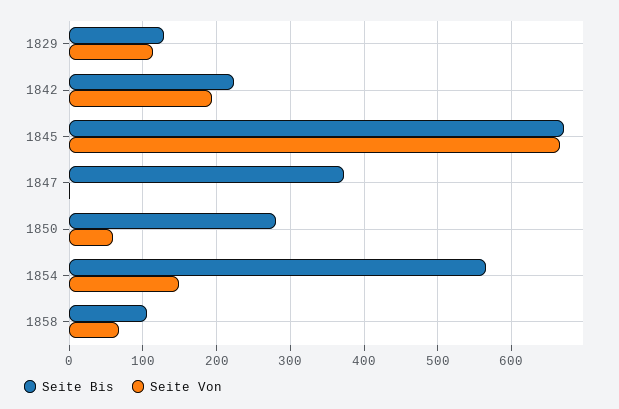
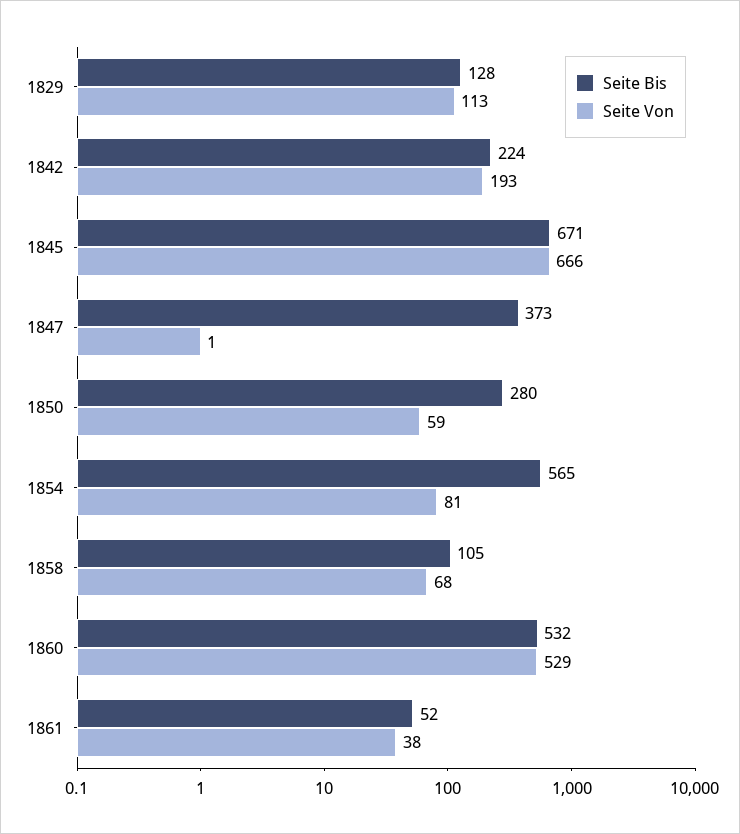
Seite Von, 1854: 150 -> 81
Seite Bis, 1860: none -> 532
Seite Von, 1860: none -> 529
Seite Bis, 1861: none -> 52
Seite Von, 1861: none -> 38

